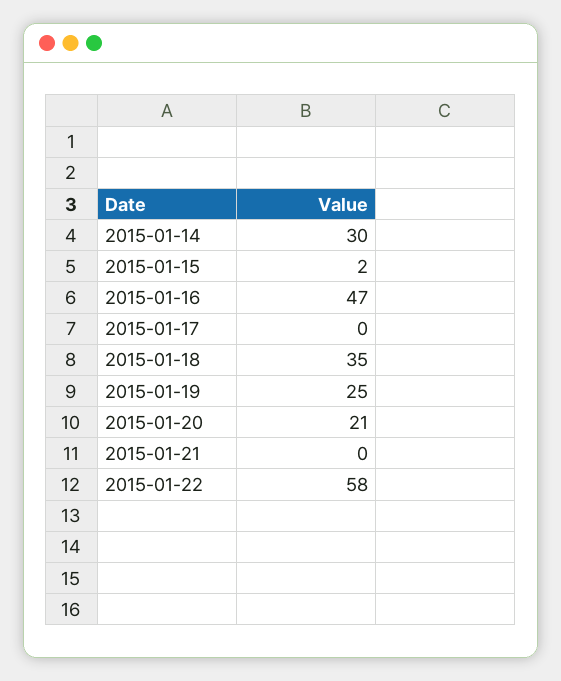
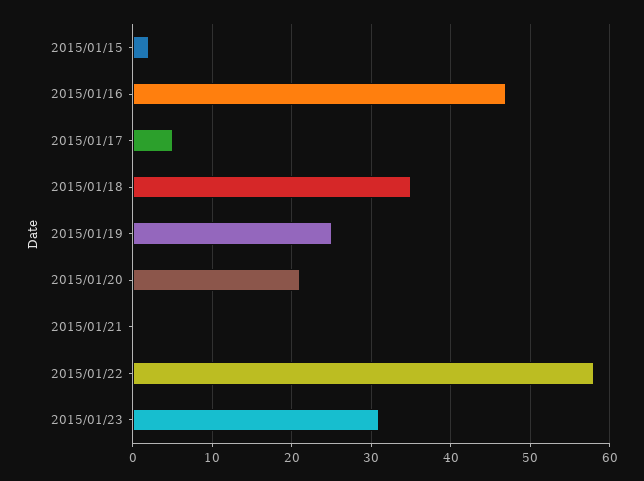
2015-01-14: 30 -> none
2015-01-17: 0 -> 5
2015/01/23: none -> 31

